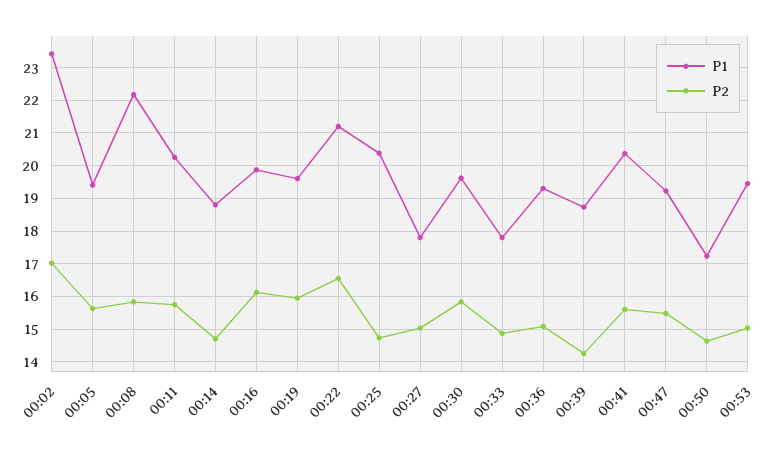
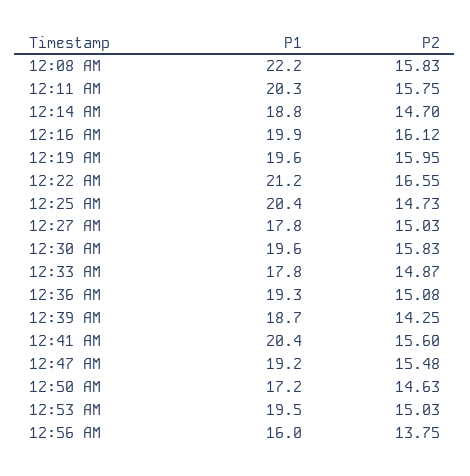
P1, 00:02: 23.4 -> none
P2, 00:02: 17 -> none
P1, 00:05: 19.4 -> none
P2, 00:05: 15.6 -> none
P1, 12:56 AM: none -> 16
P2, 12:56 AM: none -> 13.75

